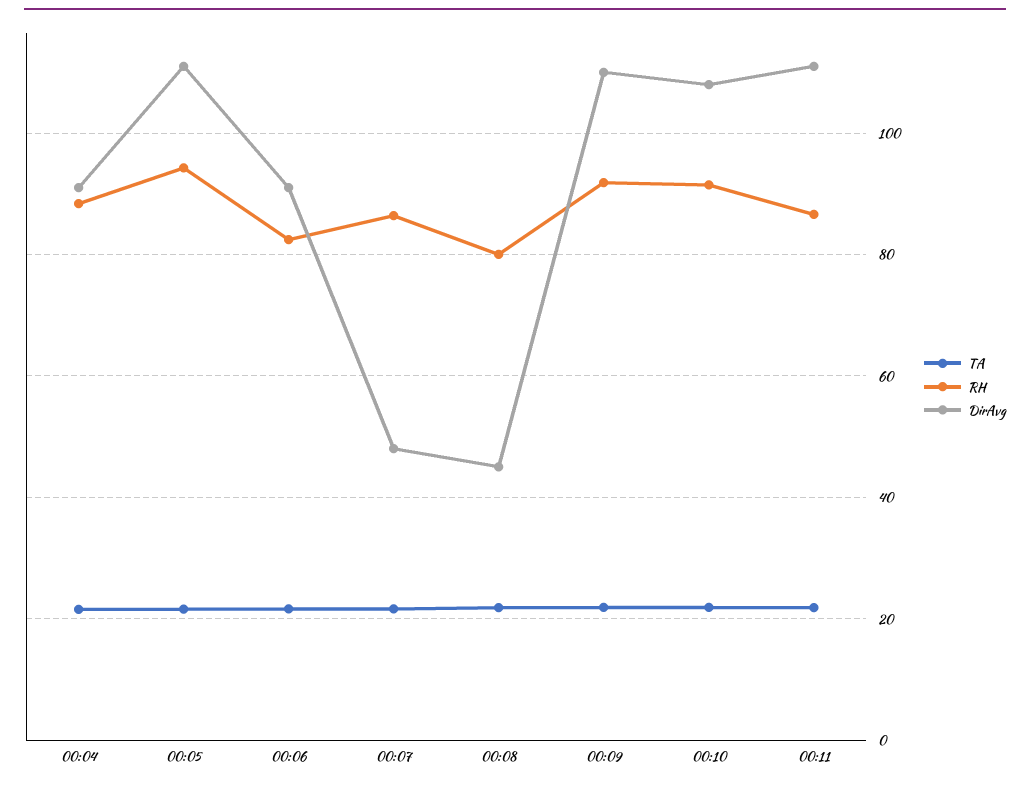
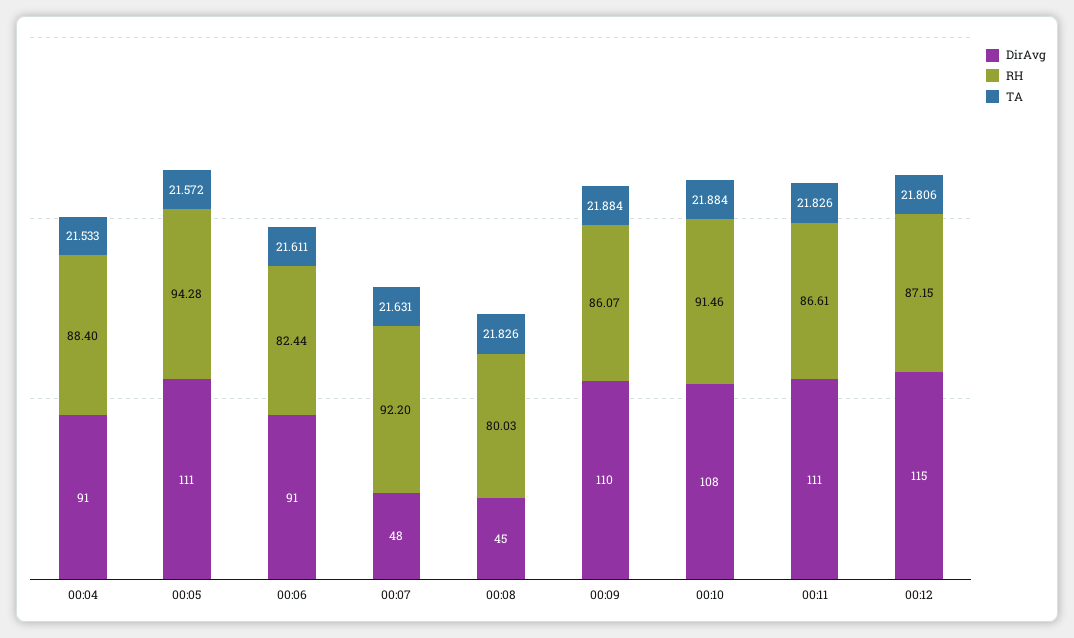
RH, 00:07: 86 -> 92.2
RH, 00:09: 92 -> 86.07
DirAvg, 00:12: none -> 115
RH, 00:12: none -> 87.15
TA, 00:12: none -> 21.806

